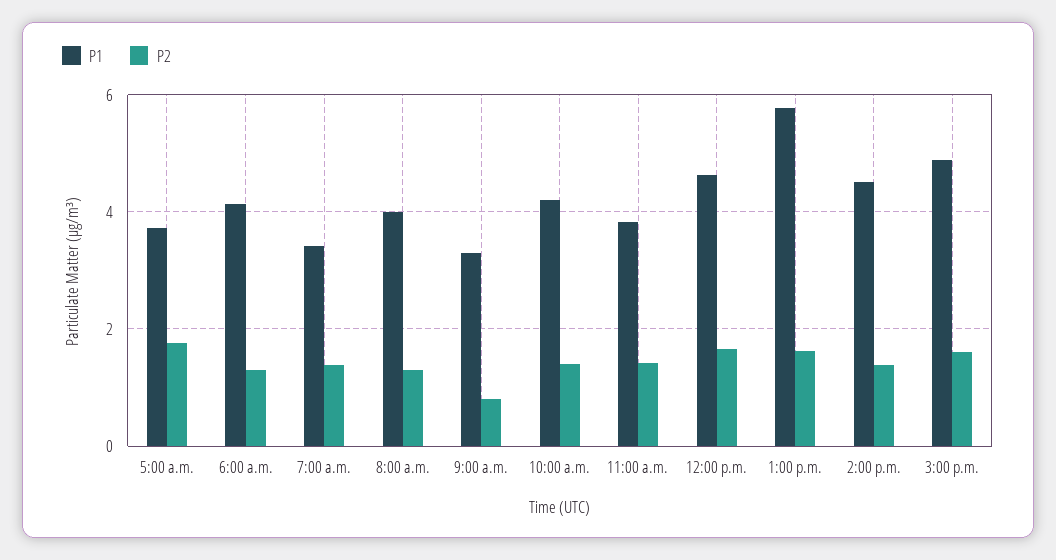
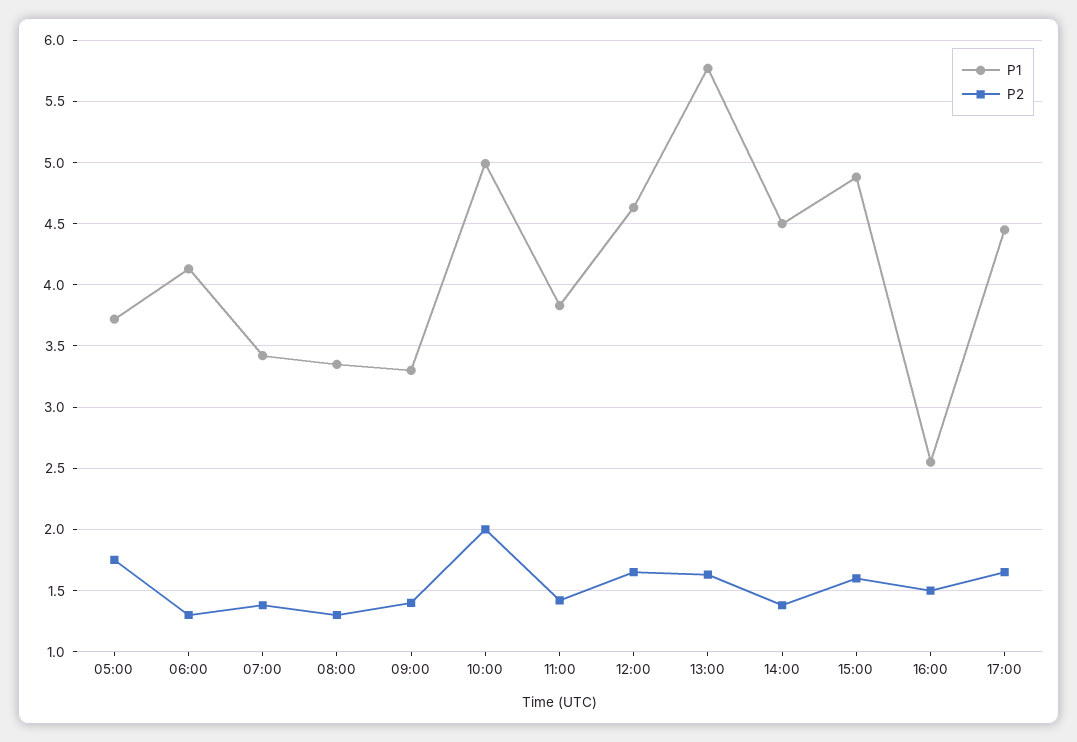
P1, 8:00 a.m.: 4 -> 3.35
P2, 9:00 a.m.: 0.8 -> 1.4
P1, 10:00 a.m.: 4.2 -> 5
P2, 10:00 a.m.: 1.4 -> 2
P1, 16:00: none -> 2.55
P2, 16:00: none -> 1.5
P1, 17:00: none -> 4.45
P2, 17:00: none -> 1.65

